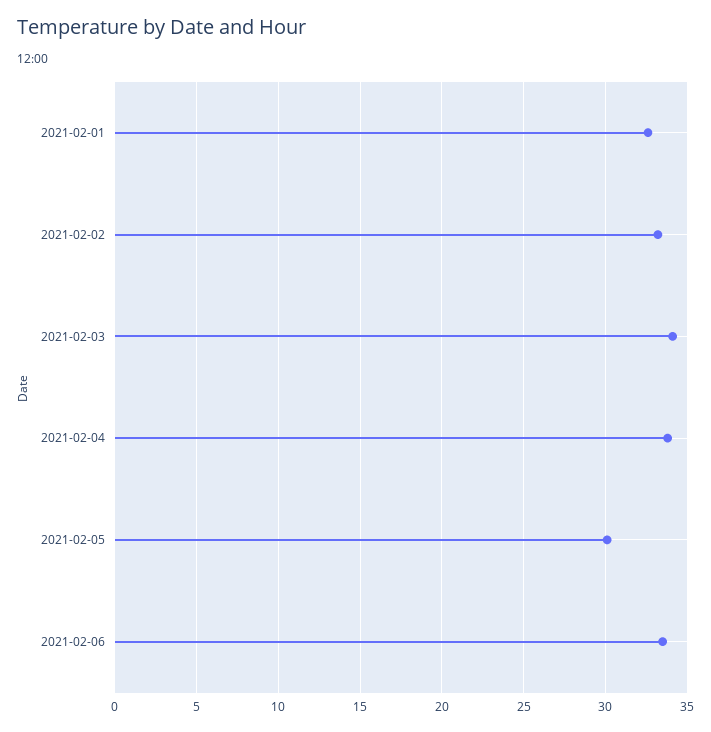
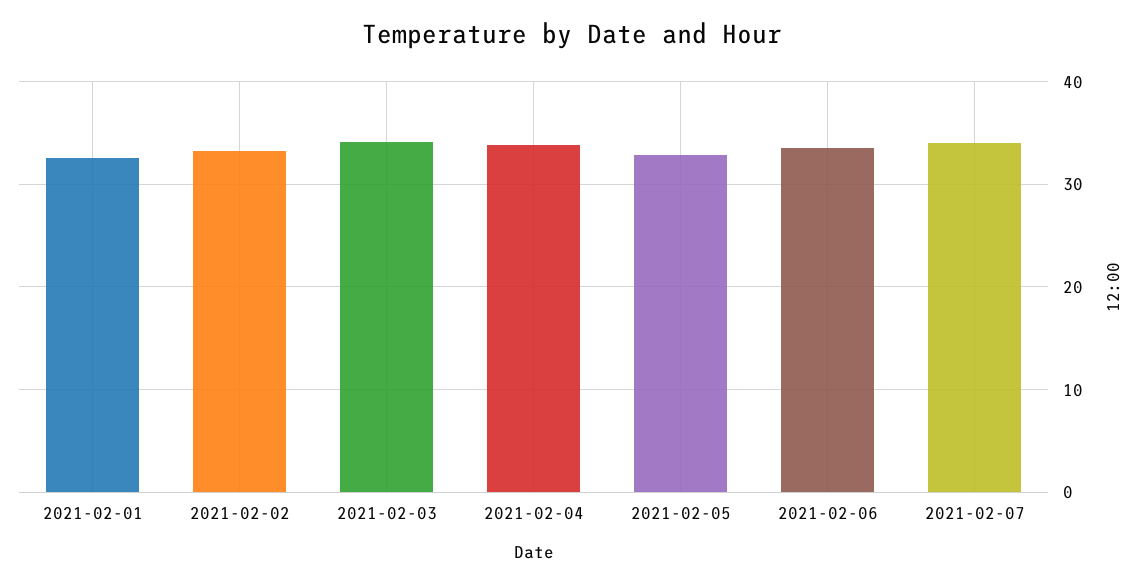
2021-02-05: 30 -> 33
2021-02-07: none -> 34

